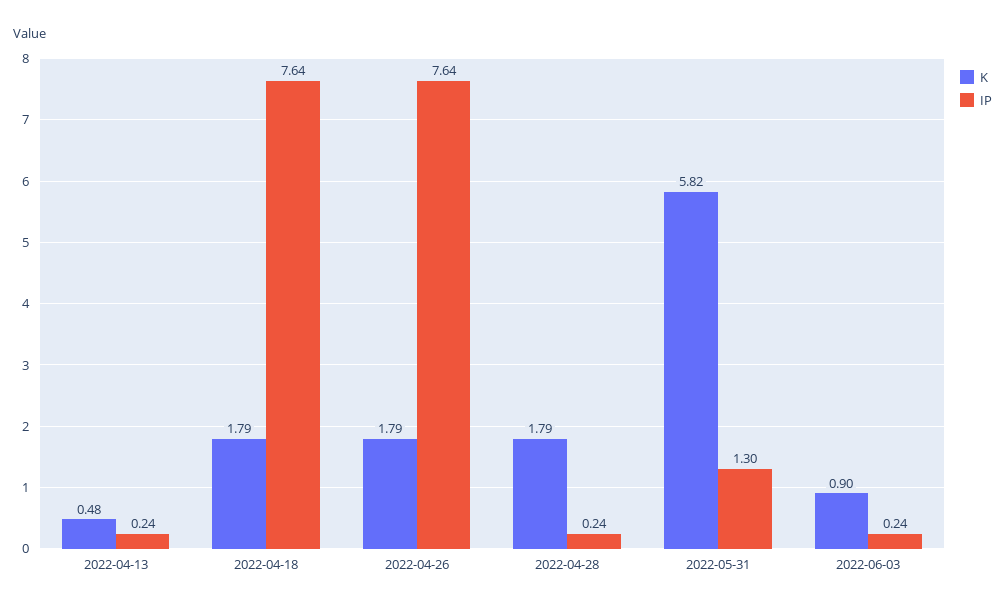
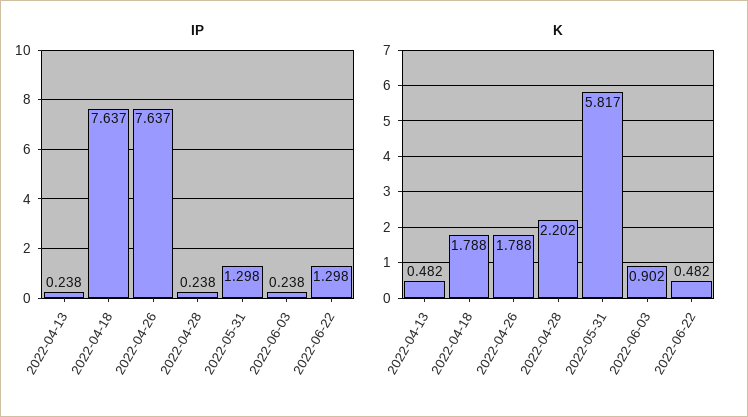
K, 2022-04-28: 1.79 -> 2.202
IP, 2022-06-22: none -> 1.298
K, 2022-06-22: none -> 0.482

